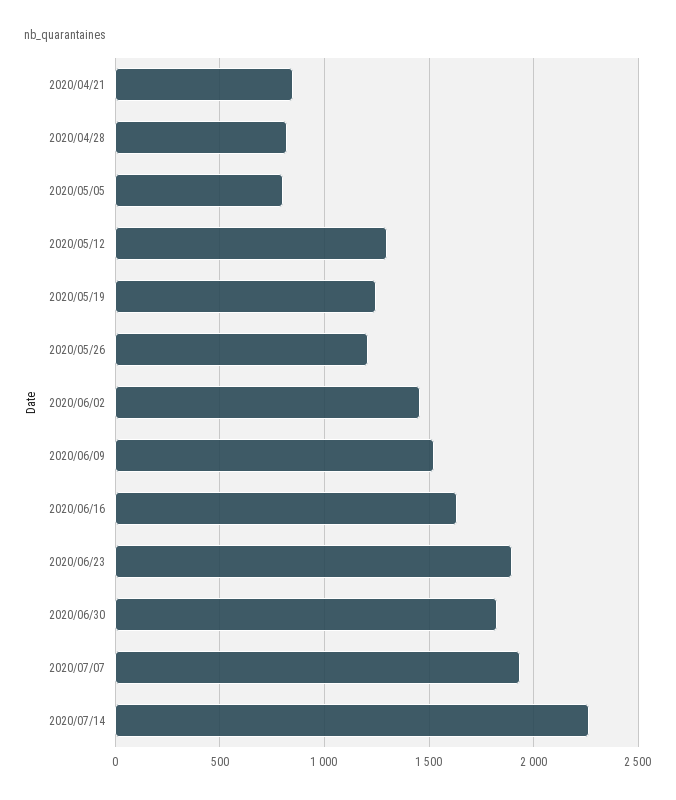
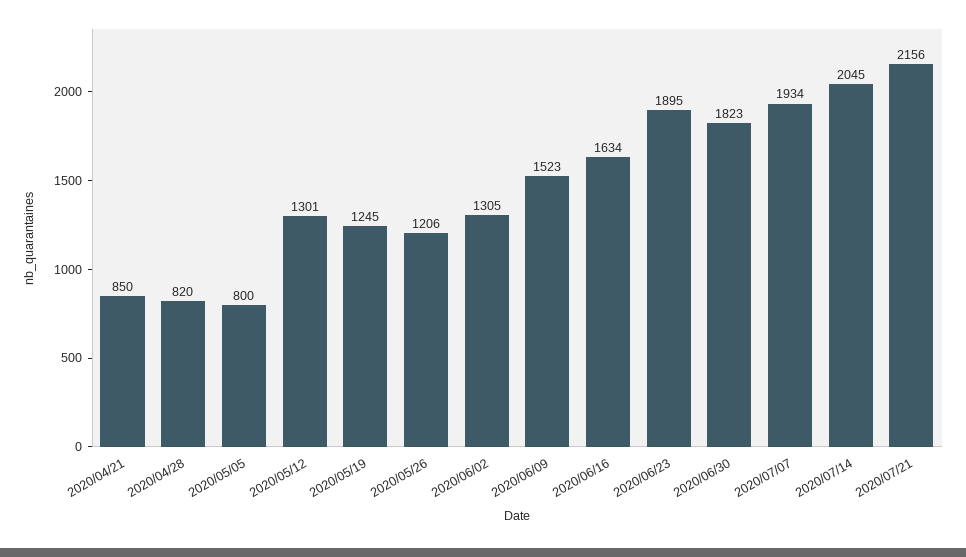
2020/06/02: 1450 -> 1305
2020/07/14: 2250 -> 2045
2020/07/21: none -> 2156

